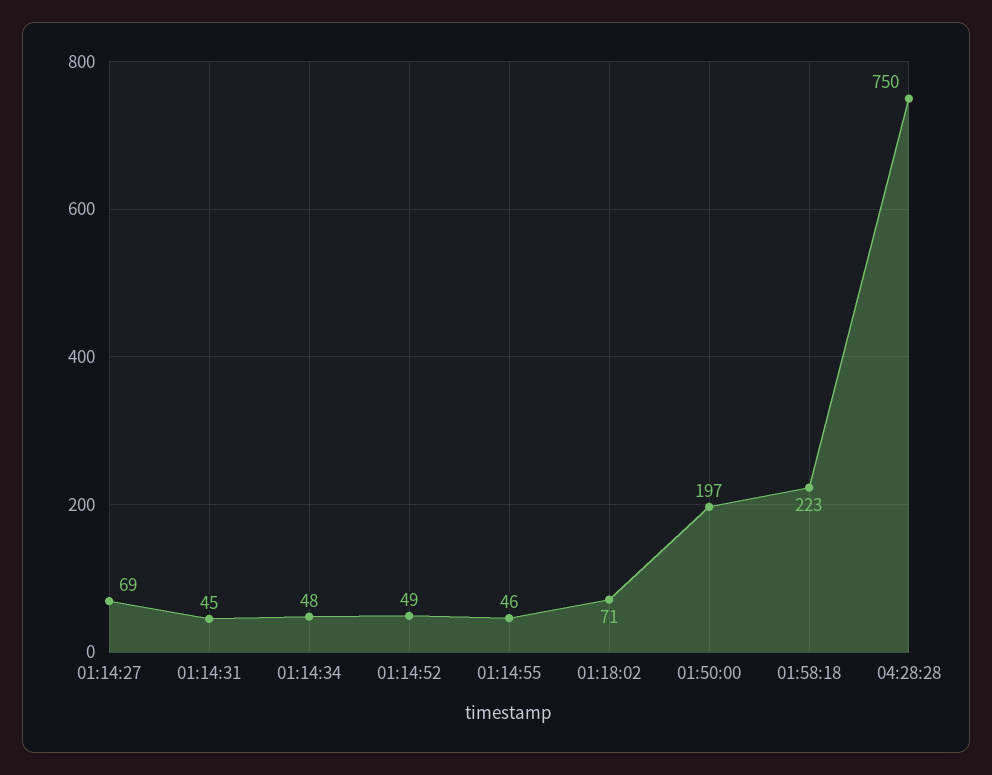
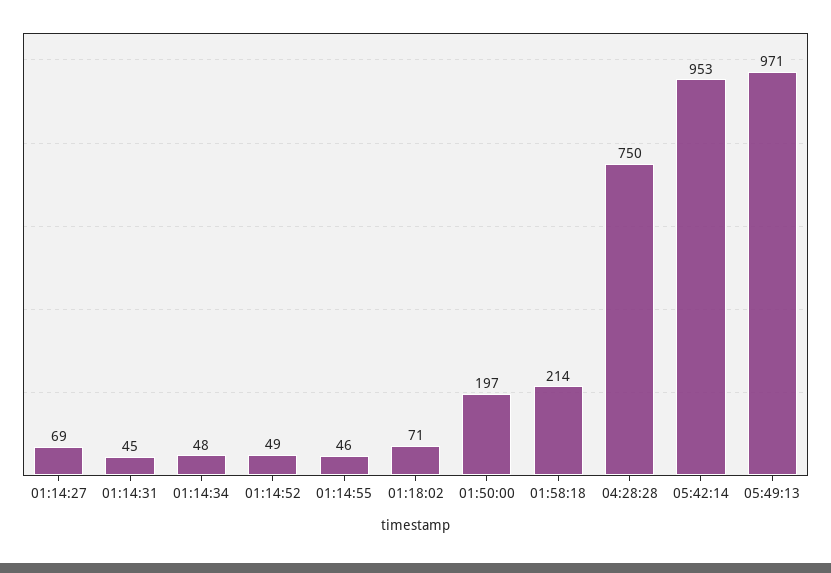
01:58:18: 223 -> 214
05:42:14: none -> 953
05:49:13: none -> 971

